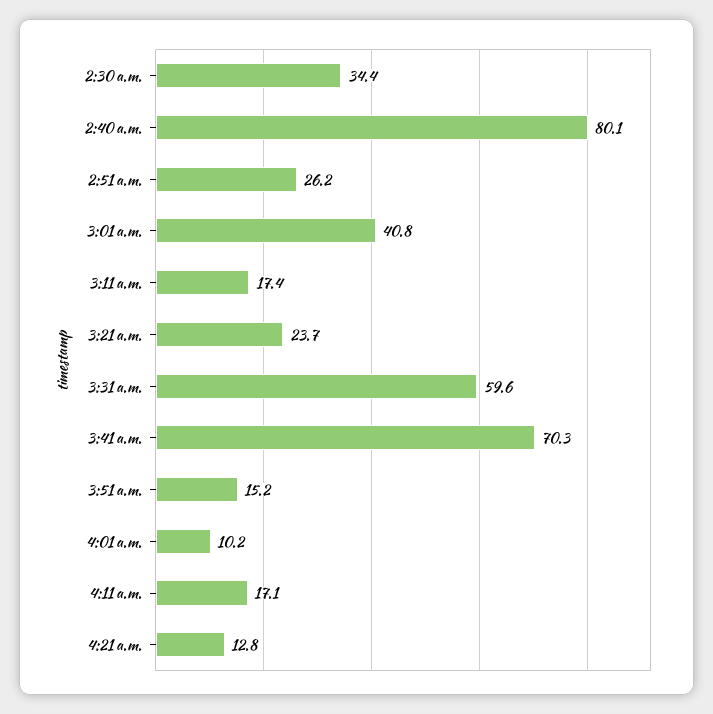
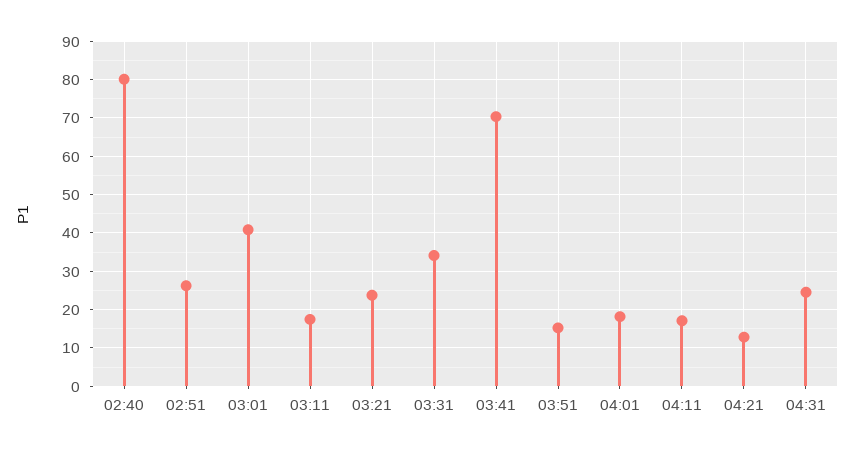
2:30 a.m.: 34.4 -> none
3:31 a.m.: 59.6 -> 34
4:01 a.m.: 10.2 -> 18
04:31: none -> 24

